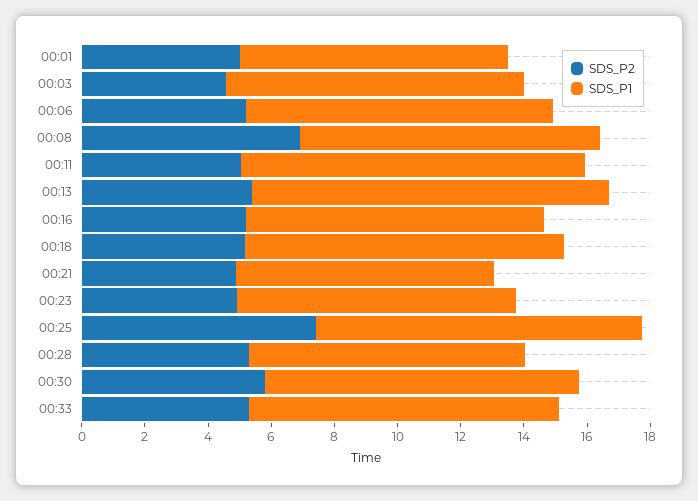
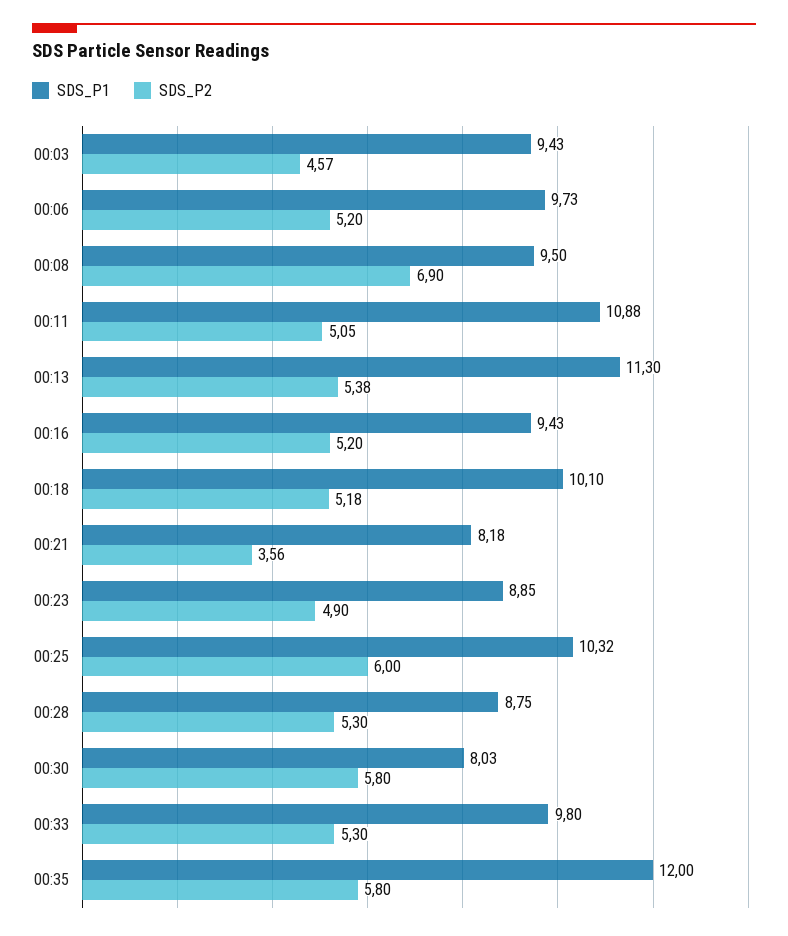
SDS_P2, 00:01: 5 -> none
SDS_P1, 00:01: 8.5 -> none
SDS_P2, 00:21: 5 -> 3.56
SDS_P2, 00:25: 7.5 -> 6
SDS_P1, 00:30: 10 -> 8.03
SDS_P1, 00:35: none -> 12
SDS_P2, 00:35: none -> 5.8

